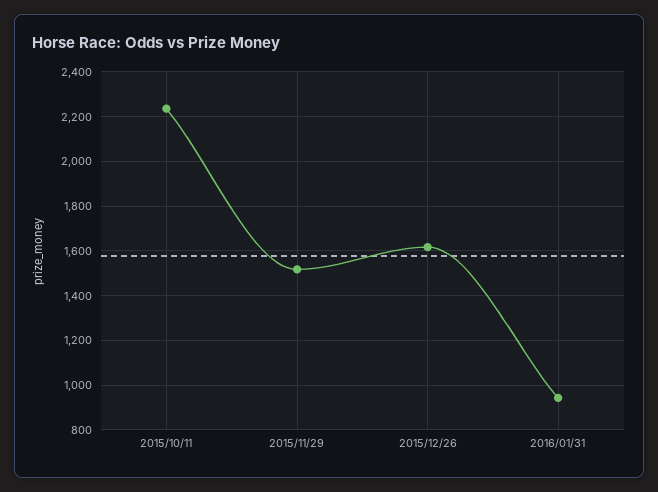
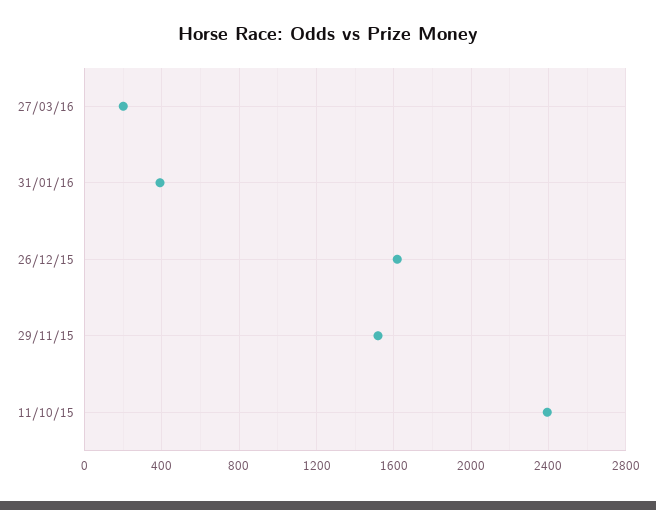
2015/10/11: 2250 -> 2400
2016/01/31: 950 -> 400
27/03/16: none -> 200

